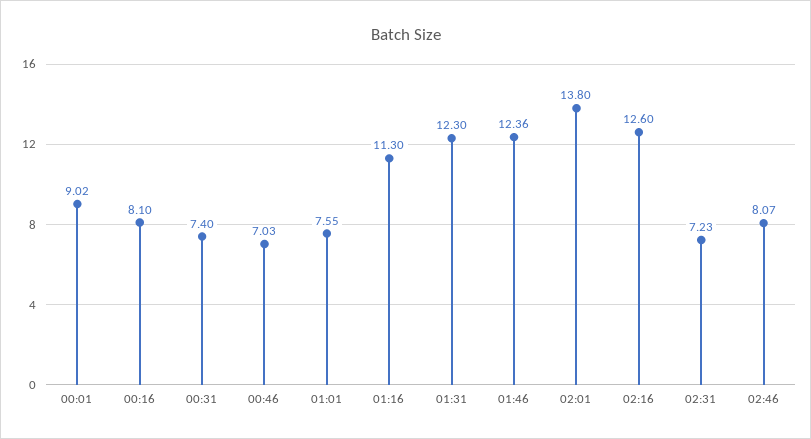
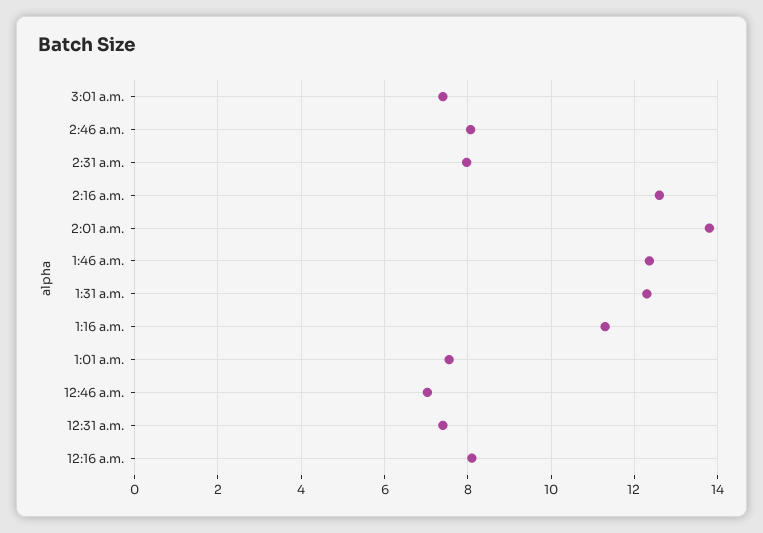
00:01: 9.02 -> none
02:31: 7.23 -> 8
3:01 a.m.: none -> 7.4

